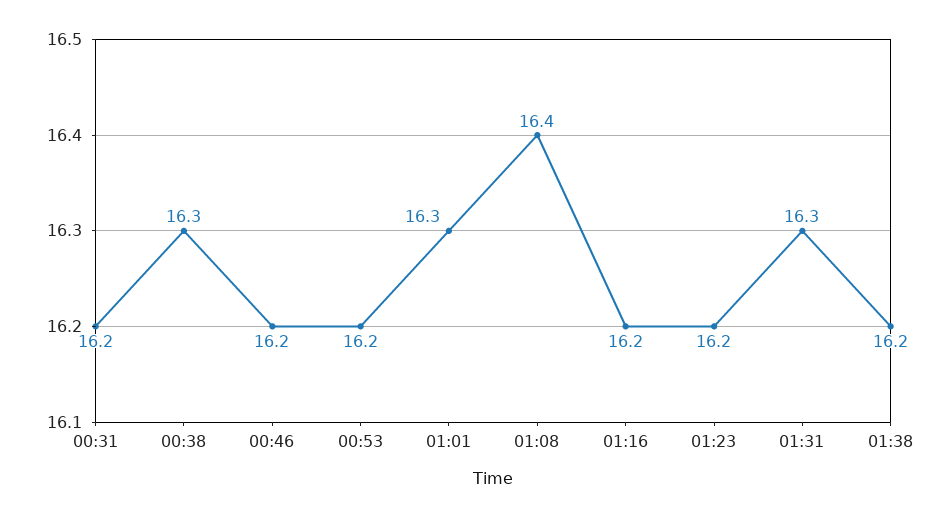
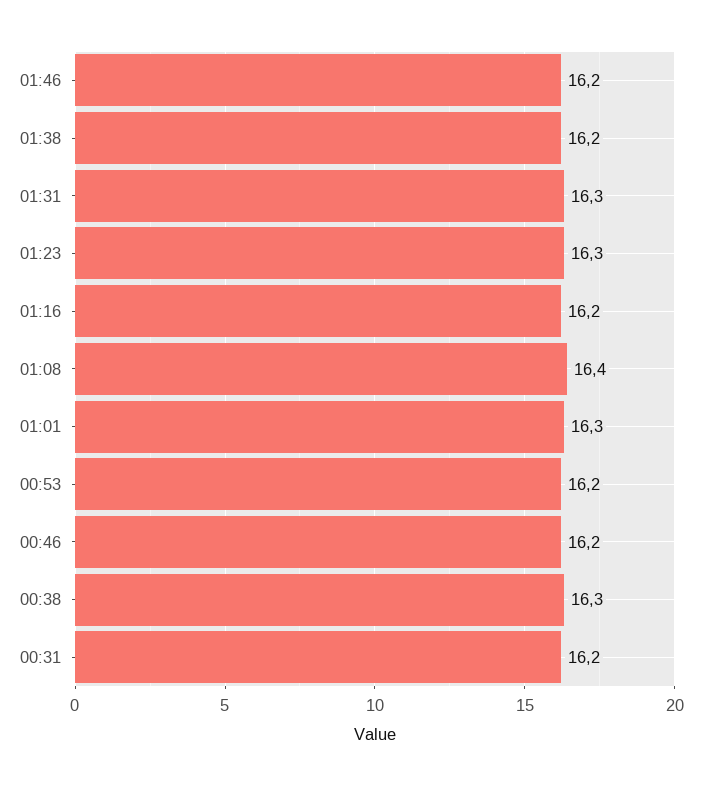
01:23: 16.2 -> 16.3
01:46: none -> 16.2

